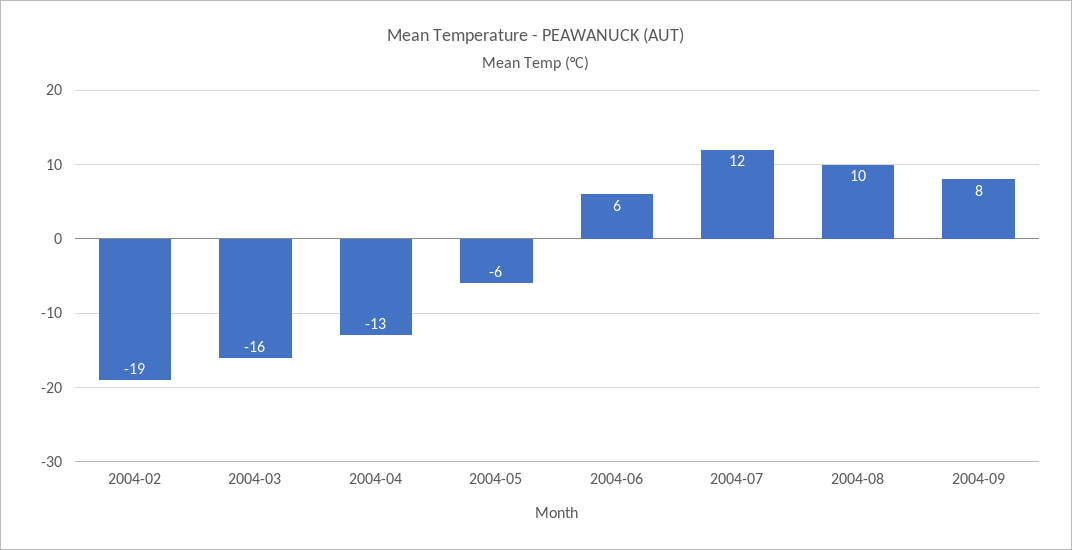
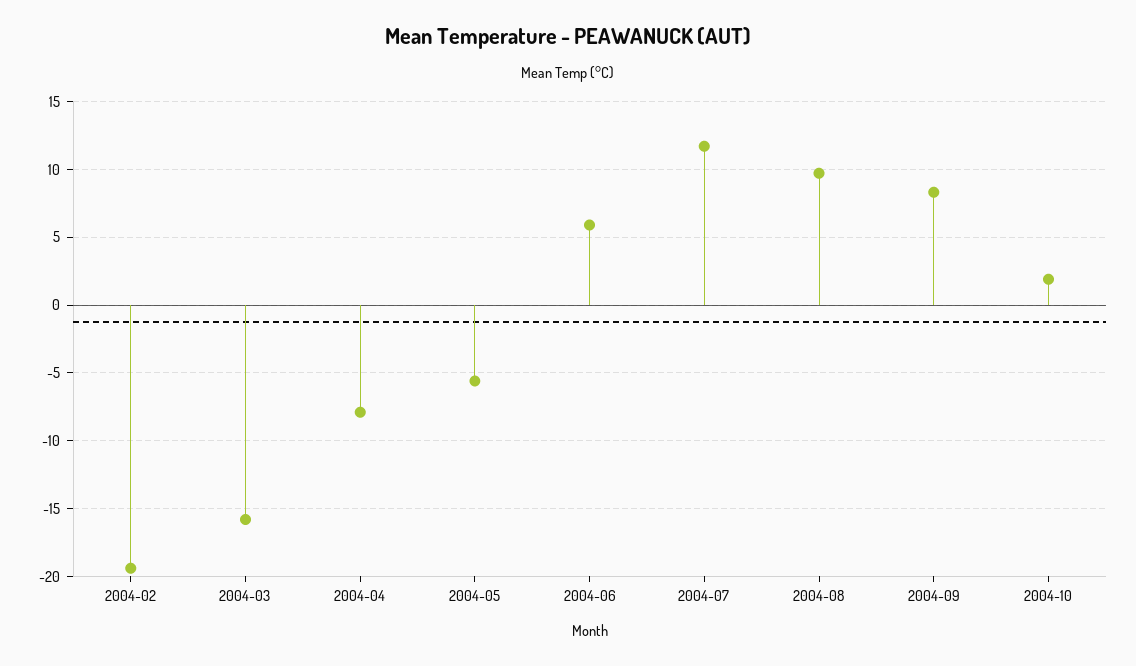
2004-04: -13 -> -8
2004-10: none -> 2

